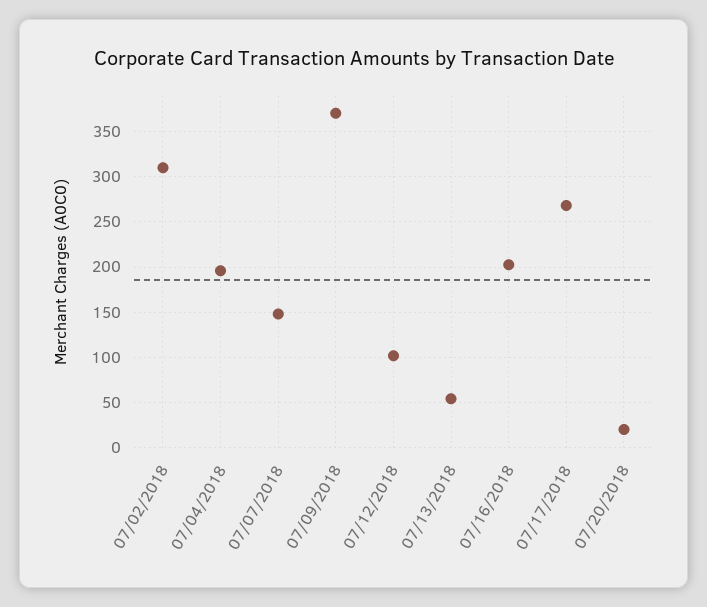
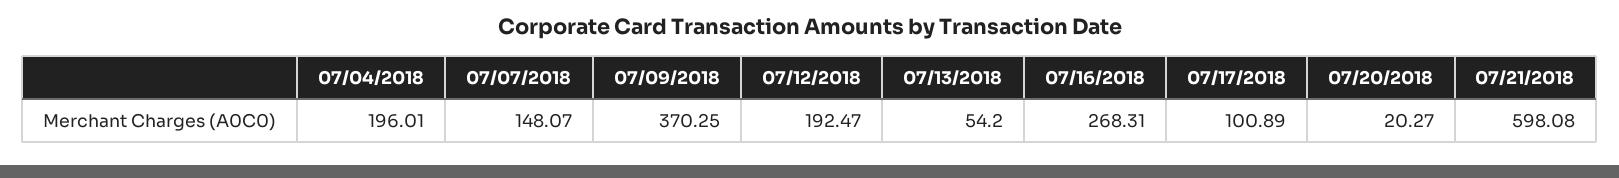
07/02/2018: 310 -> none
07/12/2018: 100 -> 192.47
07/16/2018: 200 -> 268.31
07/17/2018: 270 -> 100.89
07/21/2018: none -> 598.08

